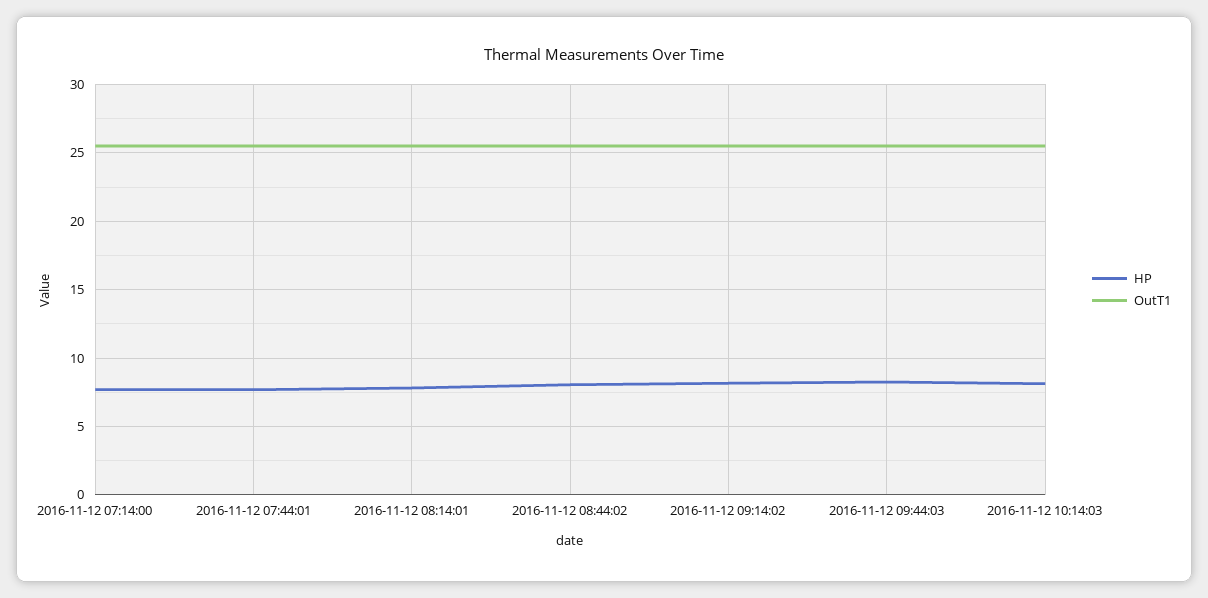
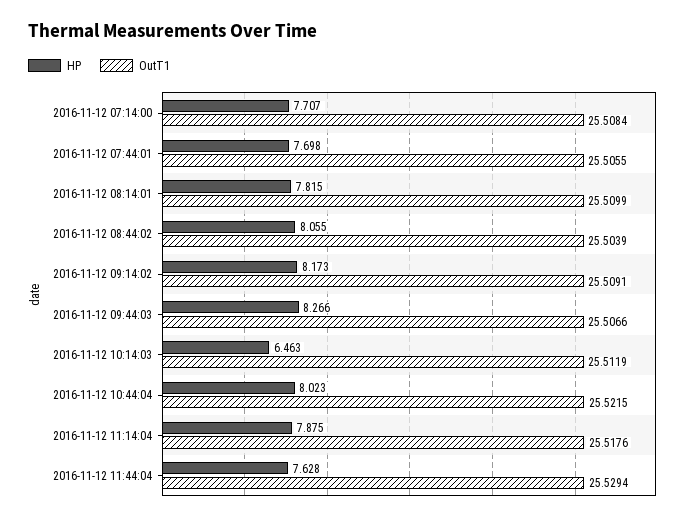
HP, 2016-11-12 10:14:03: 8 -> 6.463
HP, 2016-11-12 10:44:04: none -> 8.023
OutT1, 2016-11-12 10:44:04: none -> 25.5215
HP, 2016-11-12 11:14:04: none -> 7.875
OutT1, 2016-11-12 11:14:04: none -> 25.5176
HP, 2016-11-12 11:44:04: none -> 7.628
OutT1, 2016-11-12 11:44:04: none -> 25.5294

